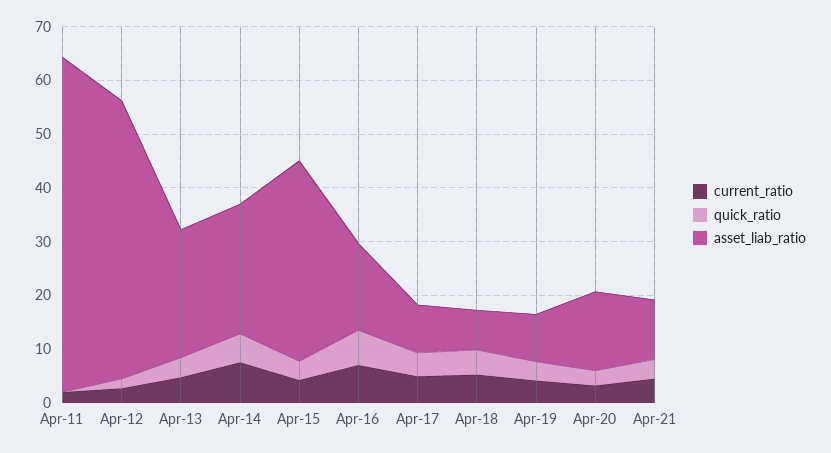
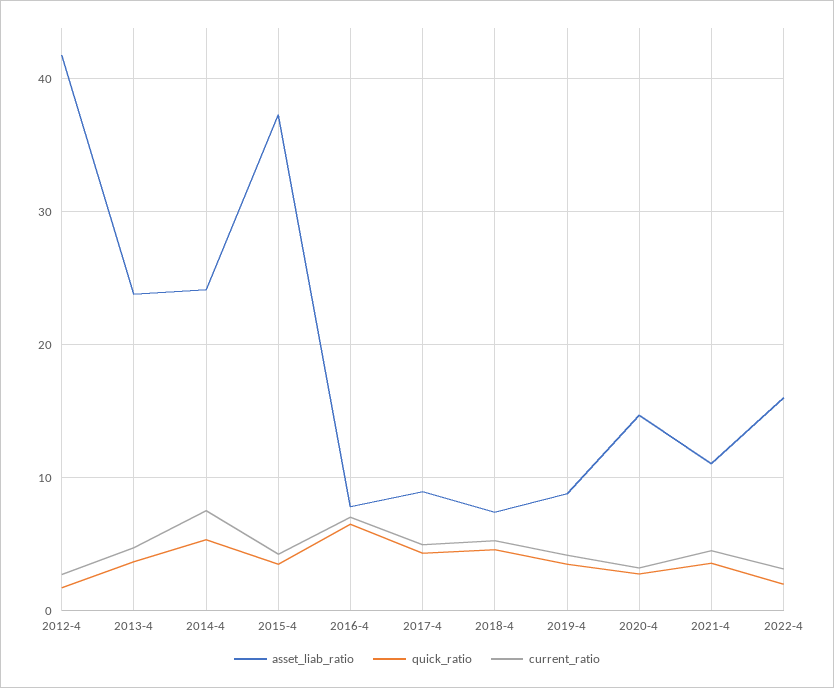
current_ratio, Apr-11: 2 -> none
quick_ratio, Apr-11: 0 -> none
asset_liab_ratio, Apr-11: 62 -> none
asset_liab_ratio, Apr-12: 52 -> 42
asset_liab_ratio, Apr-16: 16 -> 8
asset_liab_ratio, 2022-4: none -> 16
quick_ratio, 2022-4: none -> 2
current_ratio, 2022-4: none -> 3

